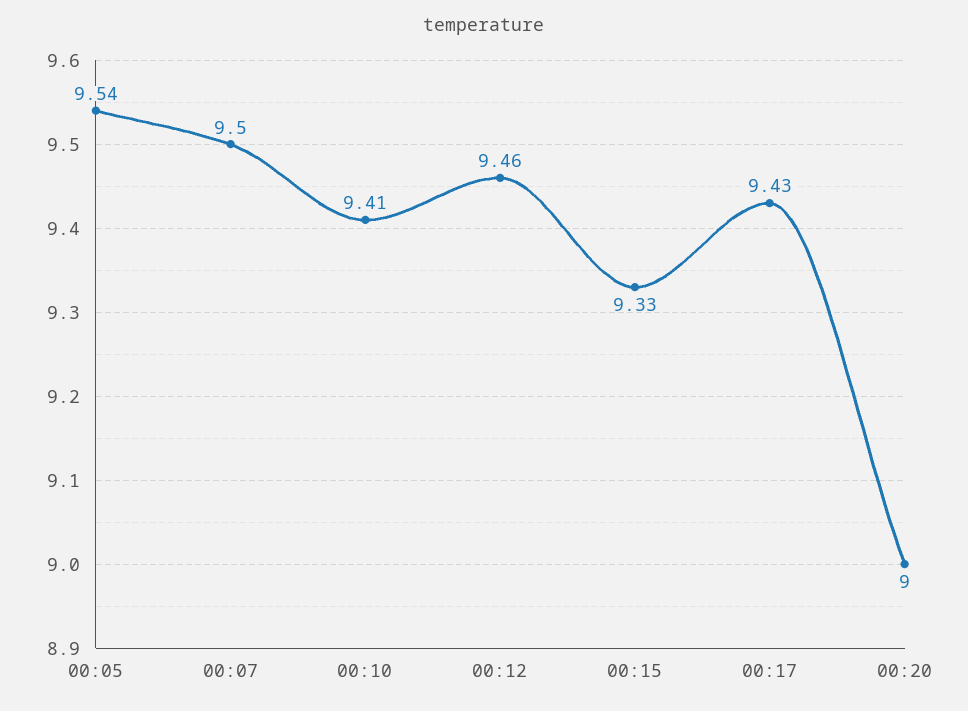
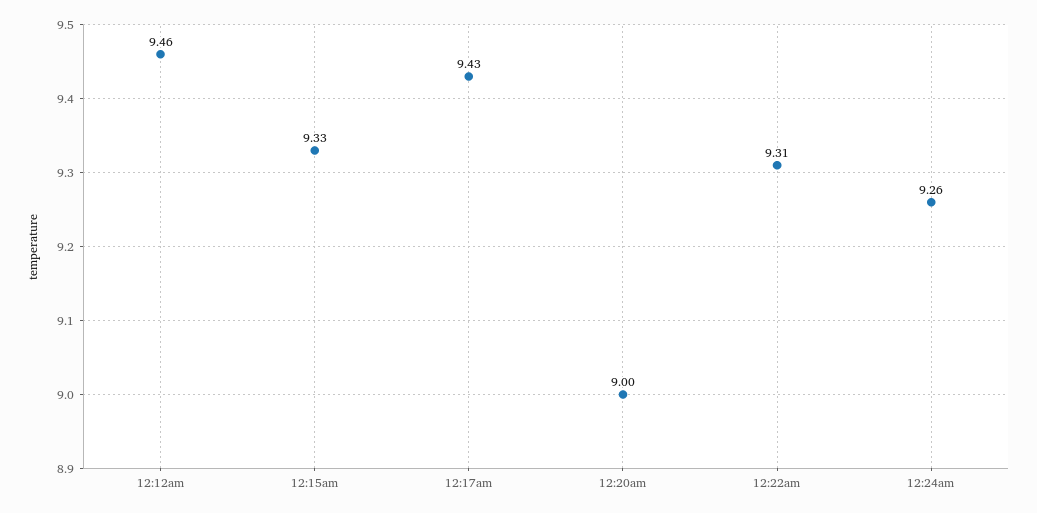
00:05: 9.54 -> none
00:07: 9.5 -> none
00:10: 9.41 -> none
12:22am: none -> 9.31
12:24am: none -> 9.26

